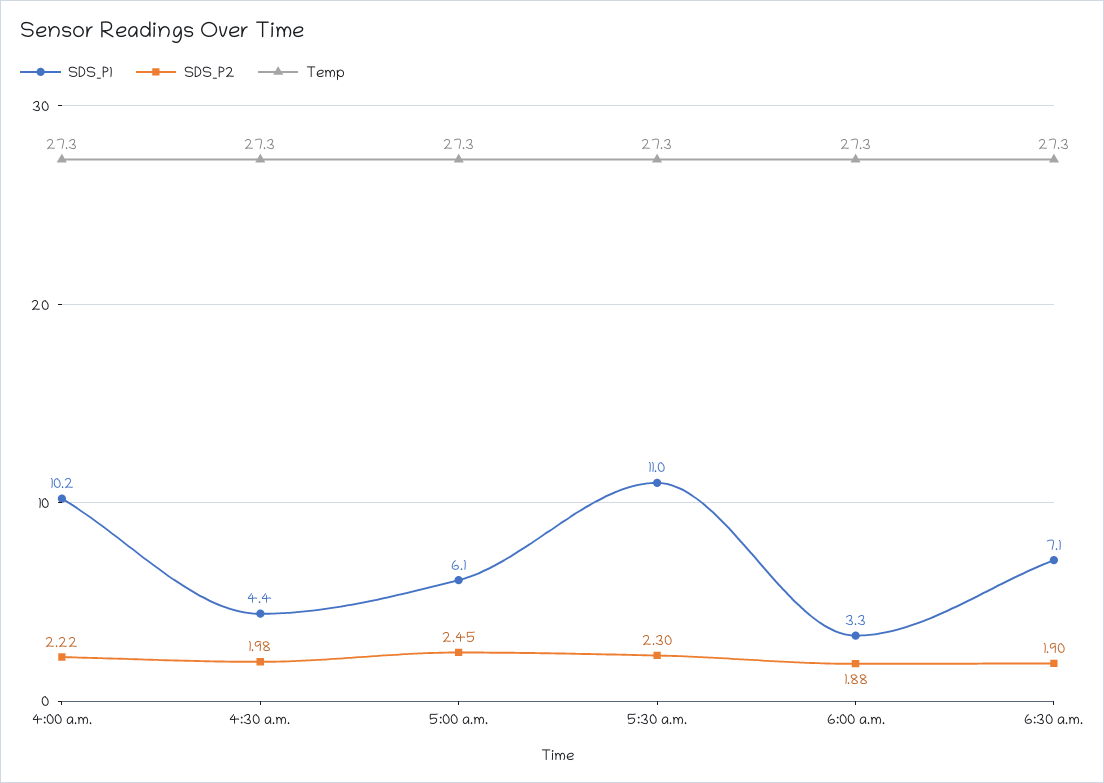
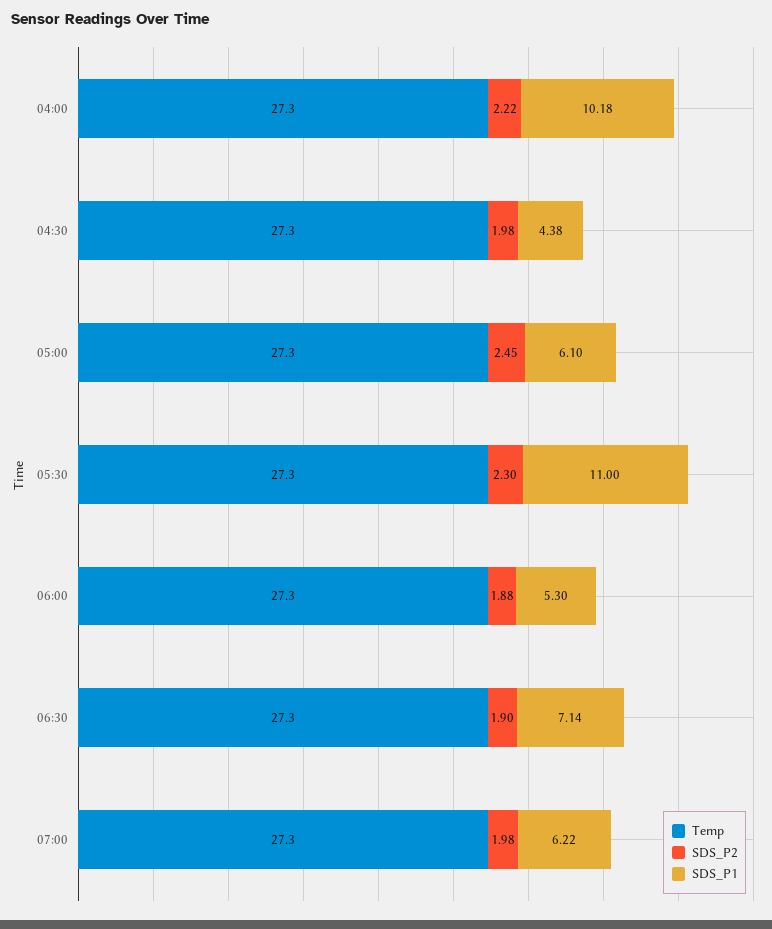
SDS_P1, 6:00 a.m.: 3.3 -> 5.3
Temp, 07:00: none -> 27.3
SDS_P2, 07:00: none -> 1.98
SDS_P1, 07:00: none -> 6.22

